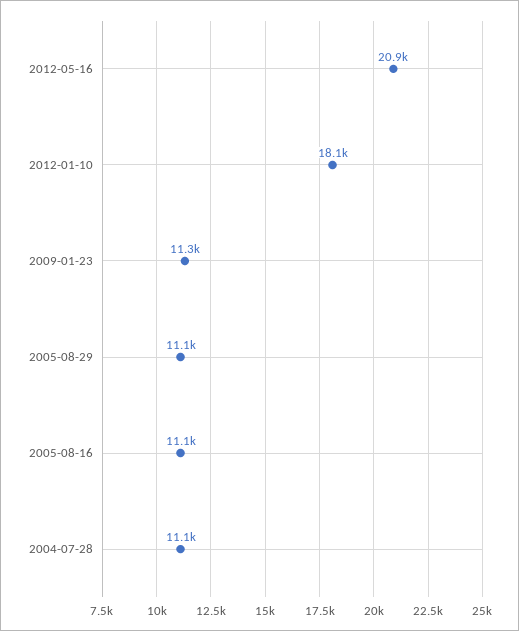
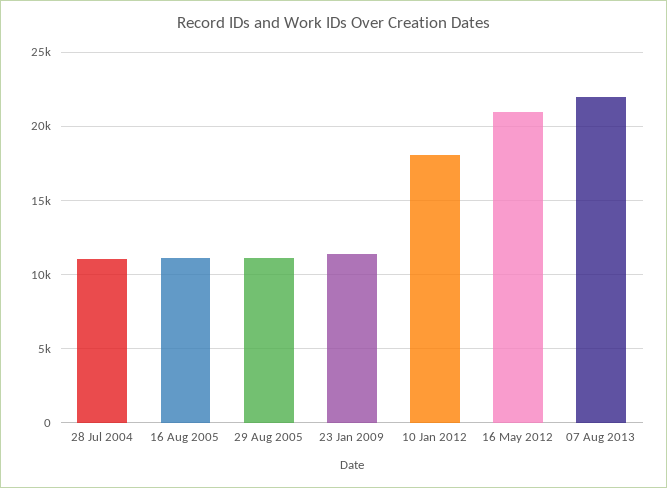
07 Aug 2013: none -> 22000

